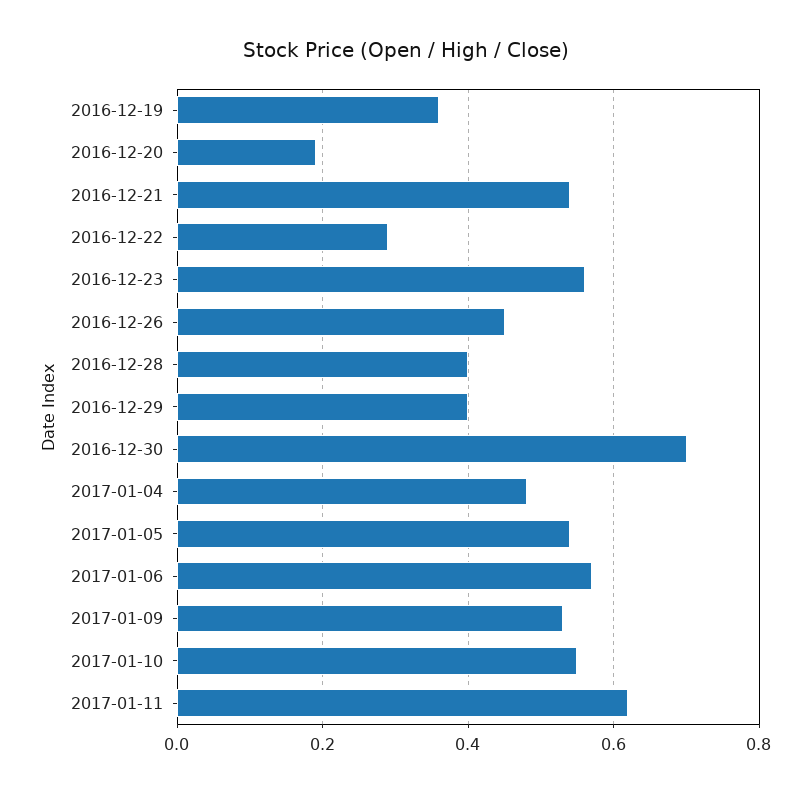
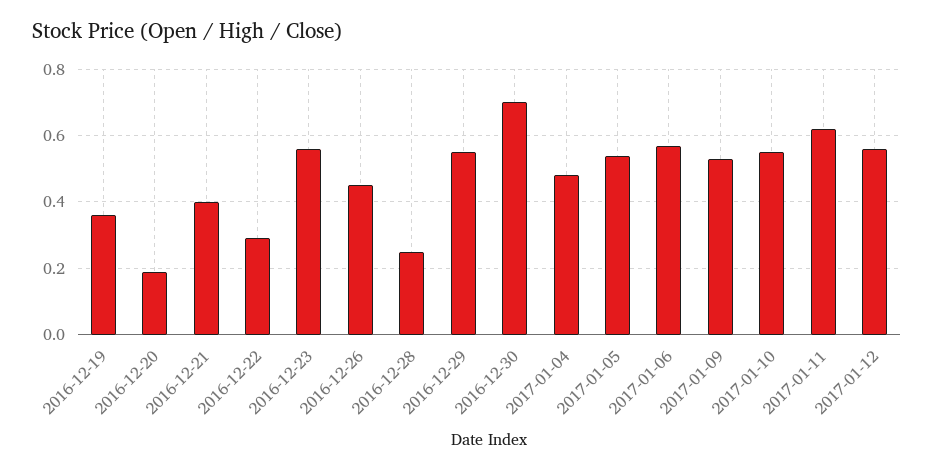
2016-12-21: 0.55 -> 0.4
2016-12-28: 0.4 -> 0.25
2016-12-29: 0.4 -> 0.55
2017-01-12: none -> 0.55

